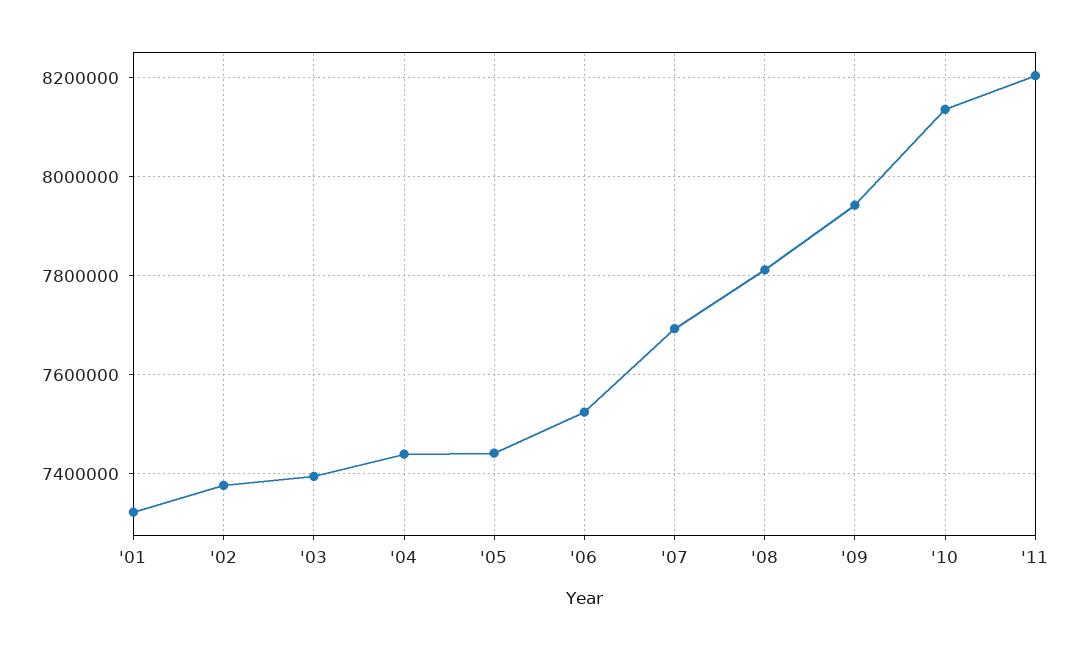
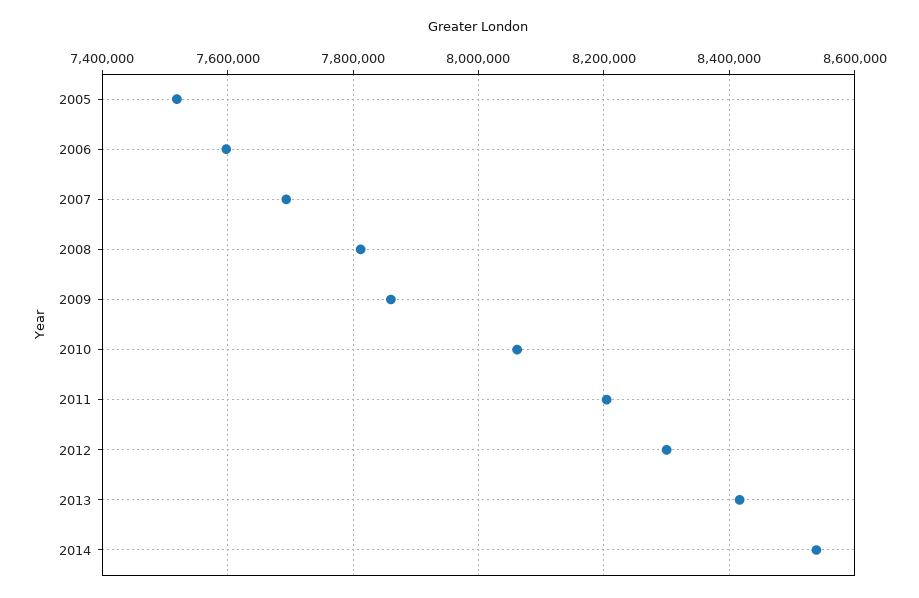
'01: 7320000 -> none
'02: 7380000 -> none
'03: 7400000 -> none
'04: 7440000 -> none
'05: 7440000 -> 7520000
'06: 7520000 -> 7600000
'09: 7940000 -> 7860000
'10: 8140000 -> 8060000
2012: none -> 8300000
2013: none -> 8420000
2014: none -> 8540000

